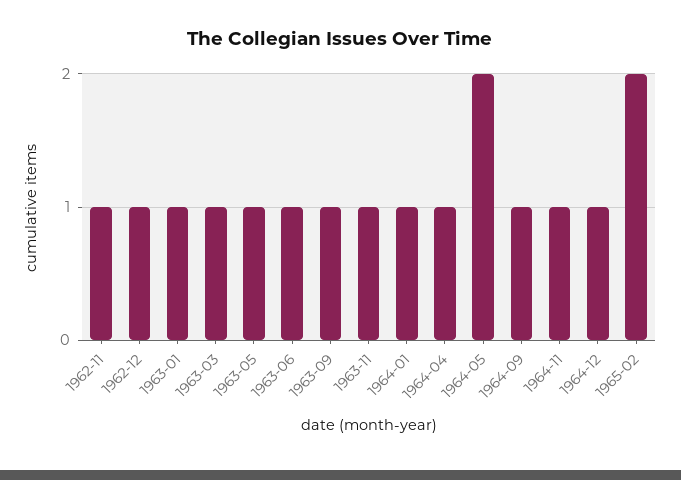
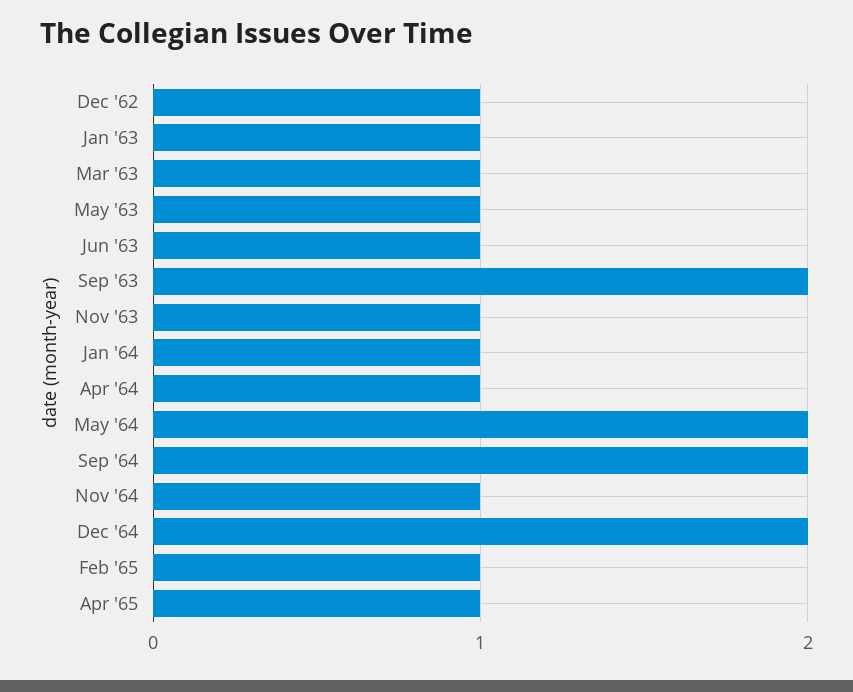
1962-11: 1 -> none
1963-09: 1 -> 2
1964-09: 1 -> 2
1964-12: 1 -> 2
1965-02: 2 -> 1
Apr '65: none -> 1

